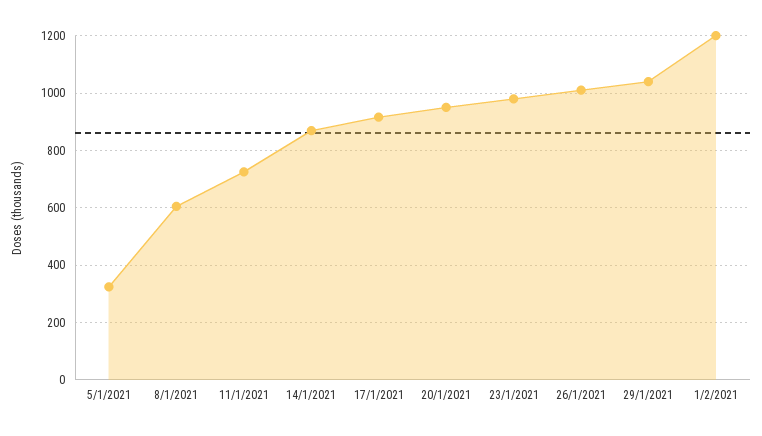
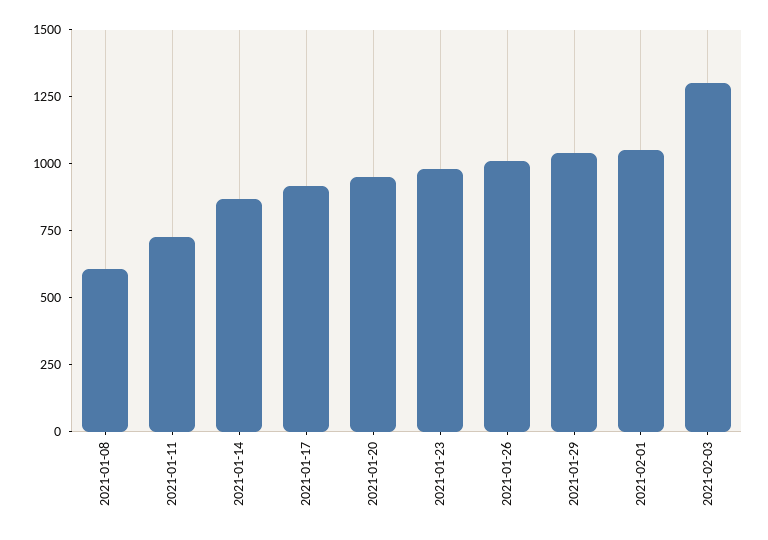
5/1/2021: 325 -> none
1/2/2021: 1200 -> 1050
2021-02-03: none -> 1300

